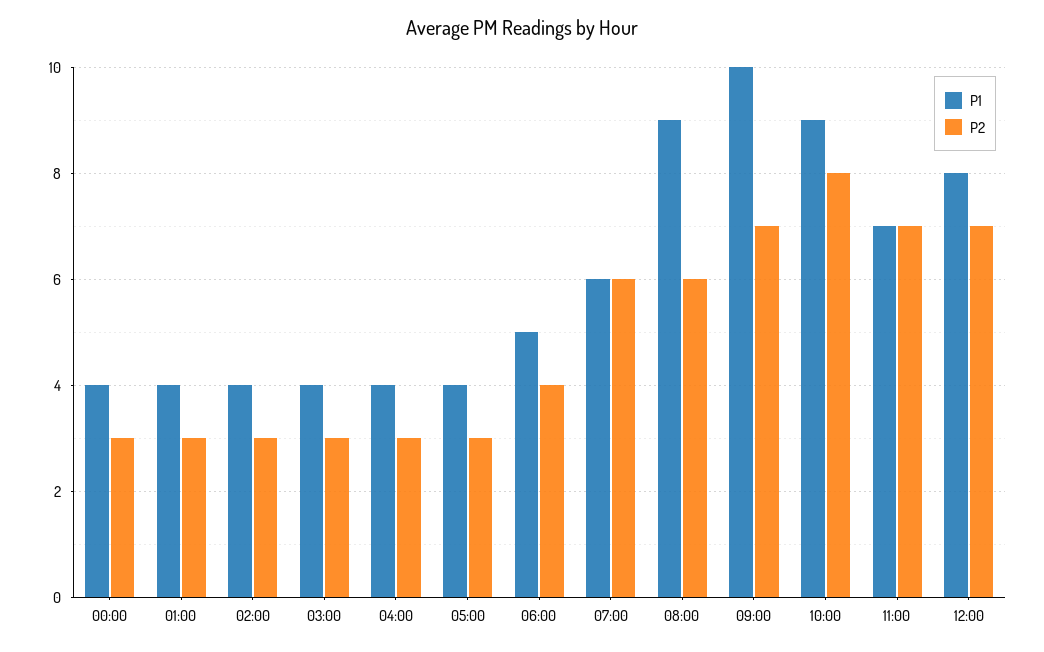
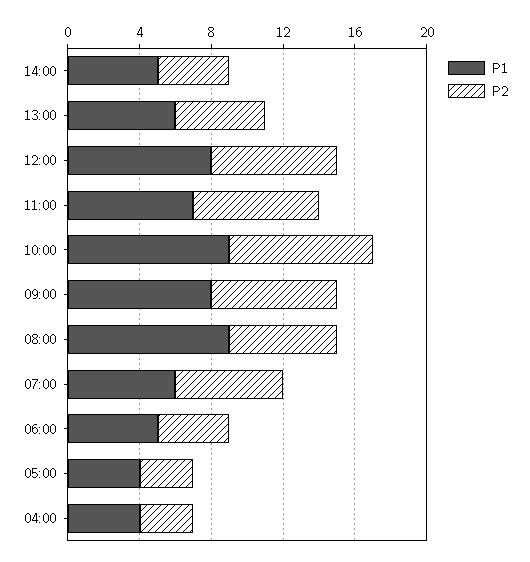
P1, 00:00: 4 -> none
P2, 00:00: 3 -> none
P1, 01:00: 4 -> none
P2, 01:00: 3 -> none
P1, 02:00: 4 -> none
P2, 02:00: 3 -> none
P1, 03:00: 4 -> none
P2, 03:00: 3 -> none
P1, 09:00: 10 -> 8
P1, 14:00: none -> 5
P2, 14:00: none -> 4
P1, 13:00: none -> 6
P2, 13:00: none -> 5

